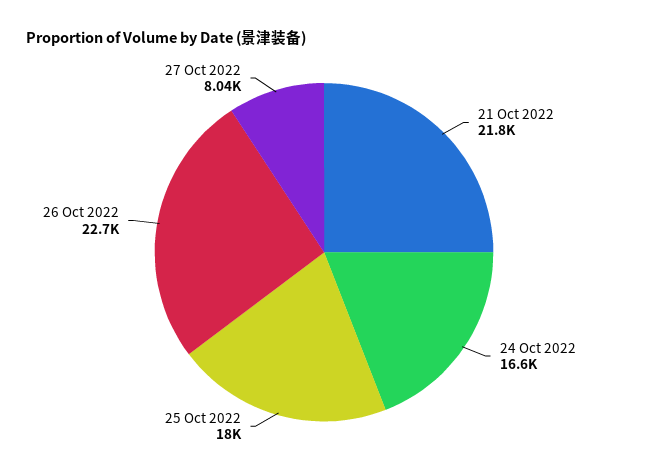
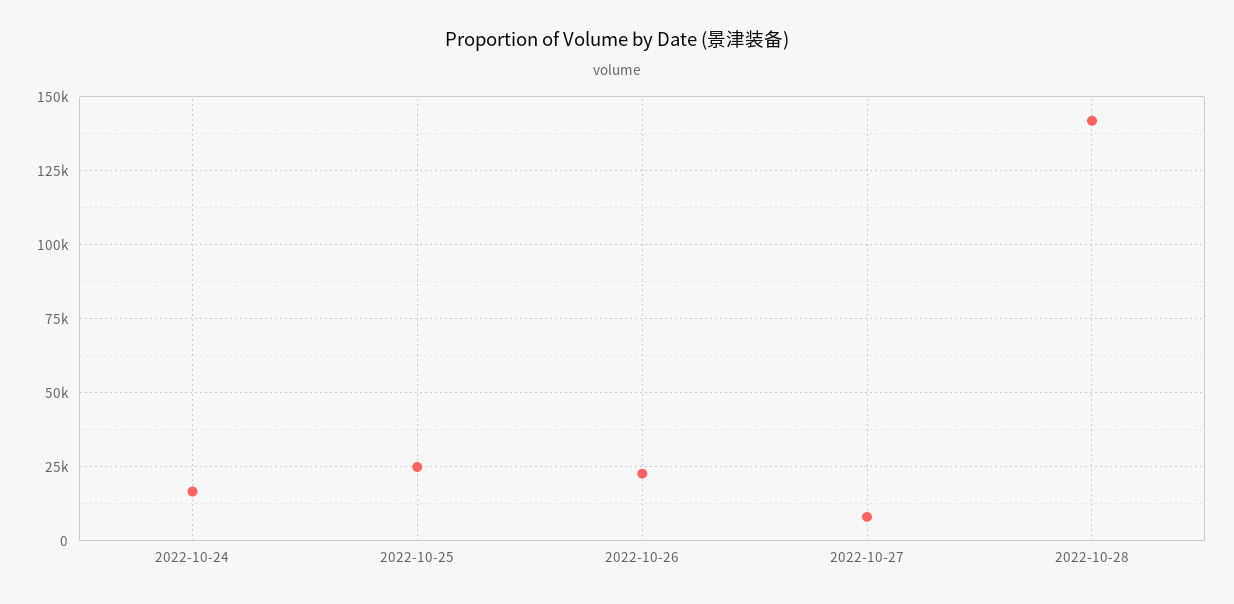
21 Oct 2022: 21800 -> none
25 Oct 2022: 18000 -> 25000
2022-10-28: none -> 142500

